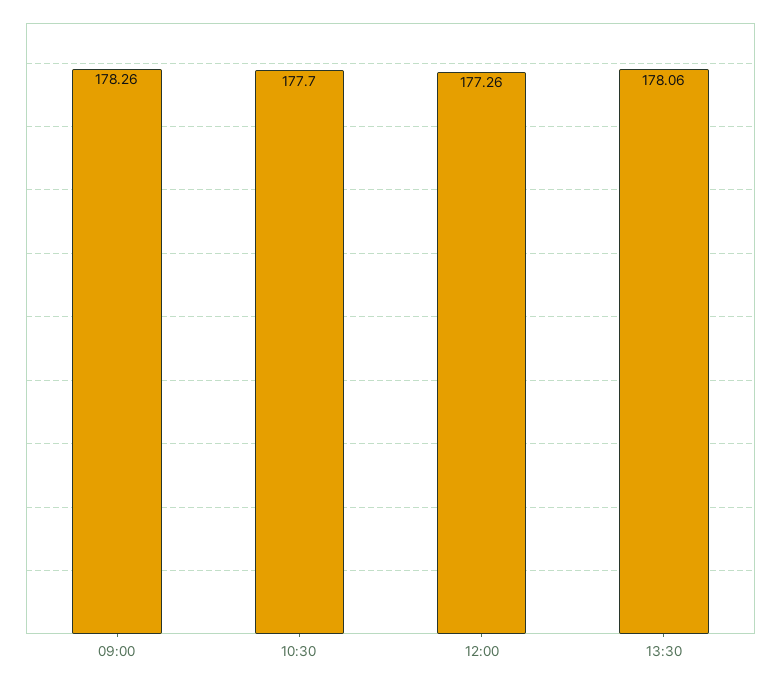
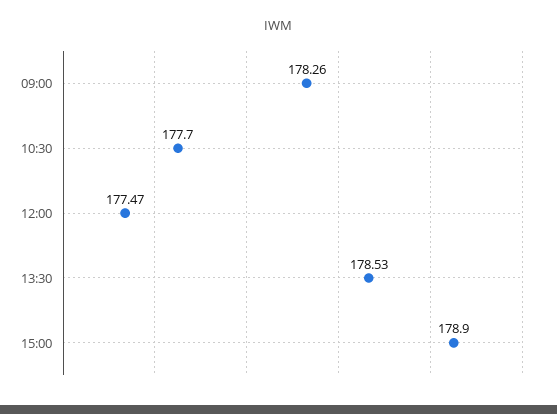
12:00: 177.26 -> 177.47
13:30: 178.06 -> 178.53
15:00: none -> 178.9

